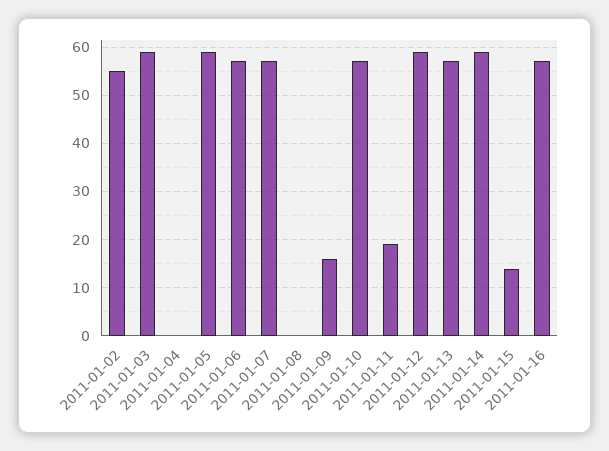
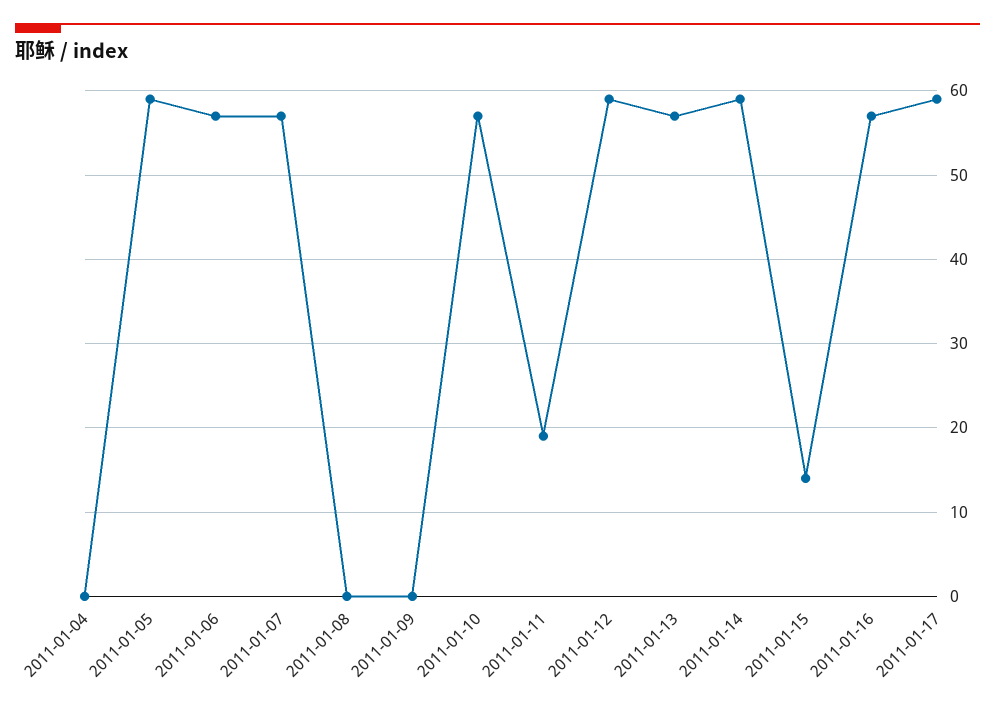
2011-01-02: 55 -> none
2011-01-03: 60 -> none
2011-01-09: 15 -> 0
2011-01-17: none -> 59

